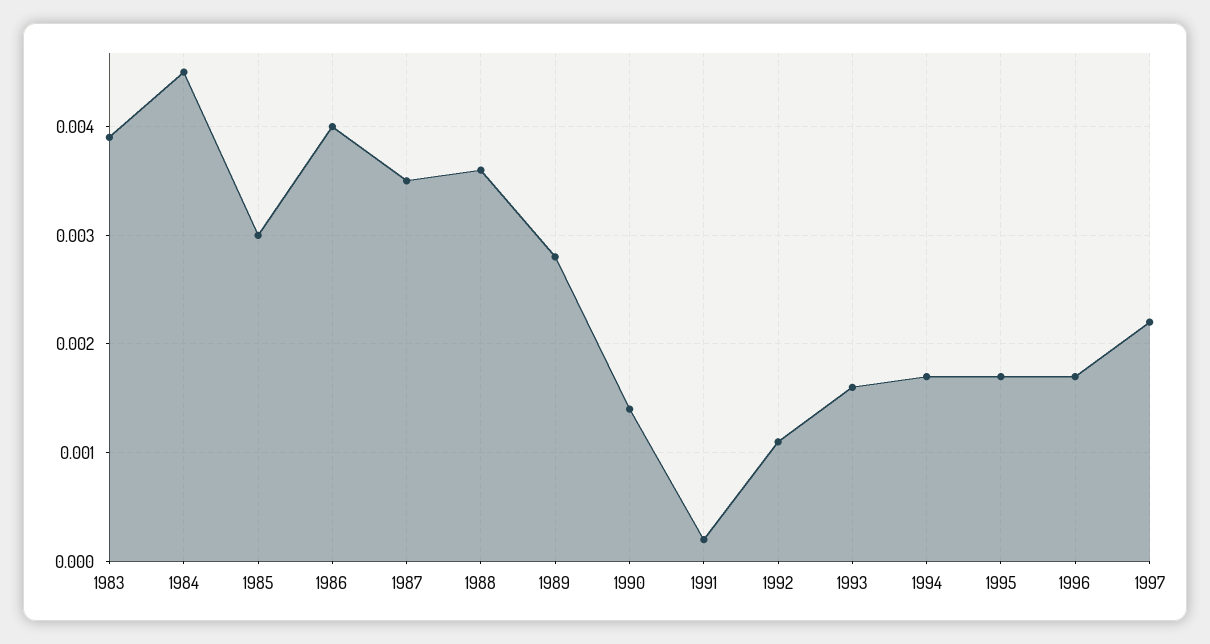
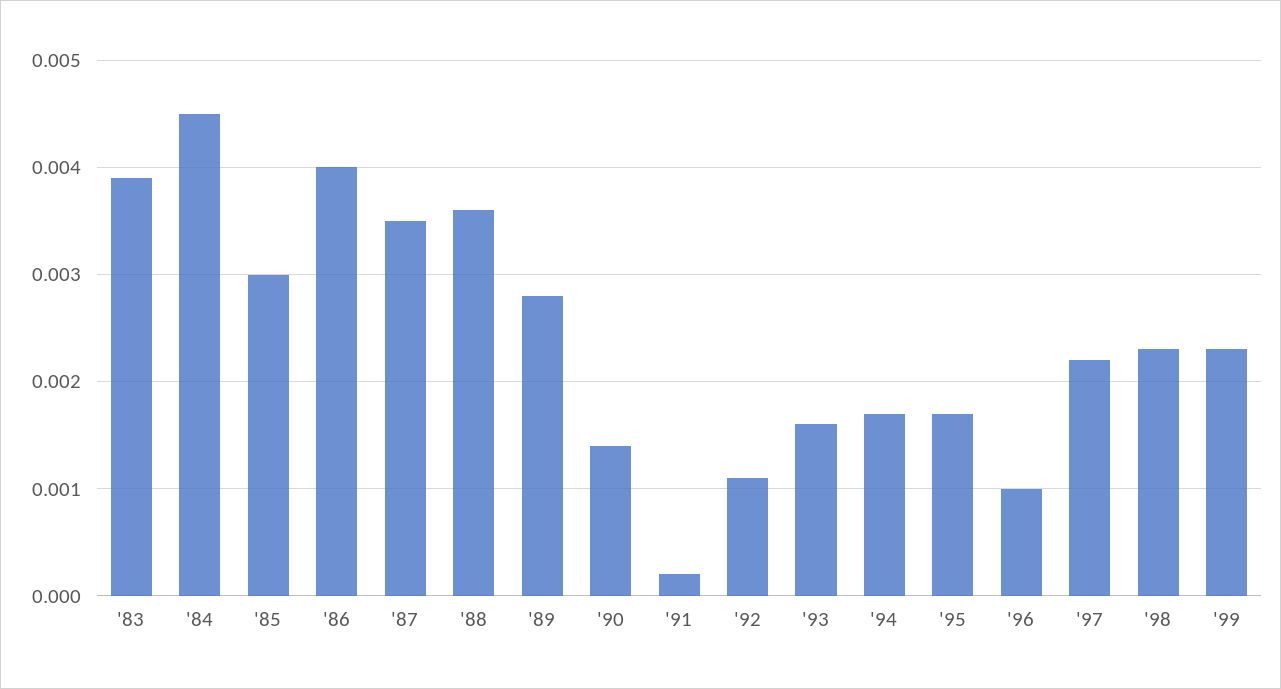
1996: 0.0017 -> 0.001
'98: none -> 0.0023
'99: none -> 0.0023

